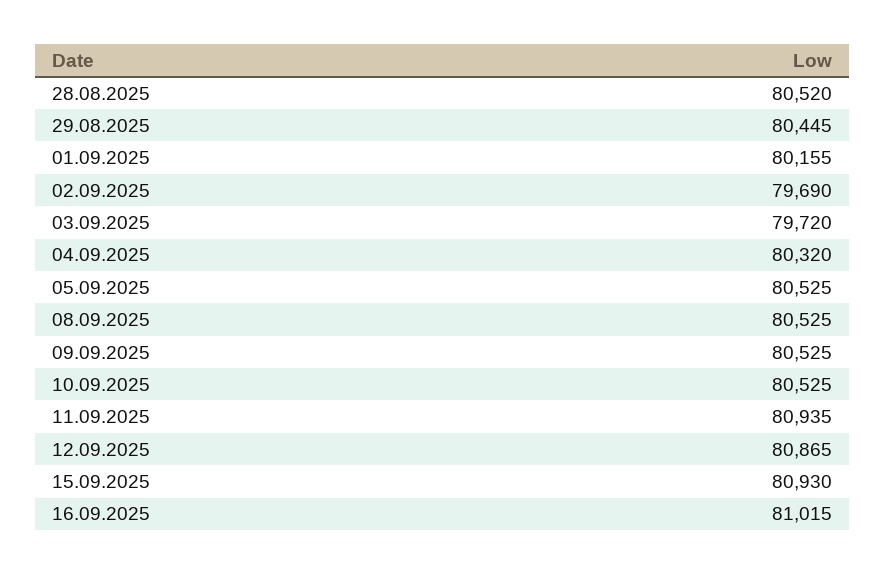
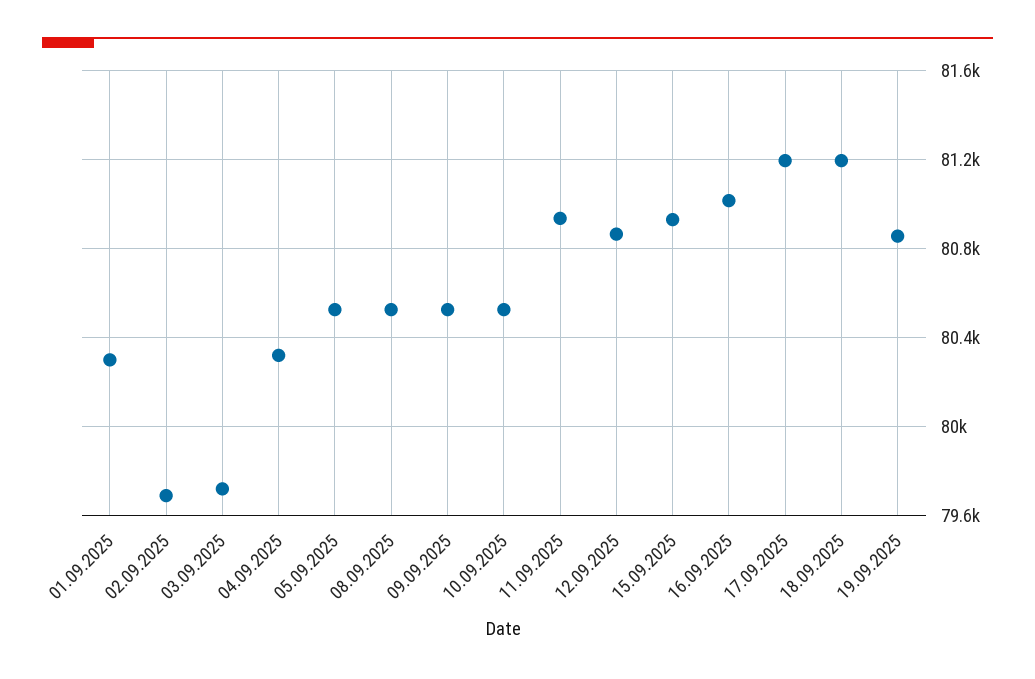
28.08.2025: 80520 -> none
29.08.2025: 80445 -> none
01.09.2025: 80155 -> 80300
17.09.2025: none -> 81200
18.09.2025: none -> 81200
19.09.2025: none -> 80850

